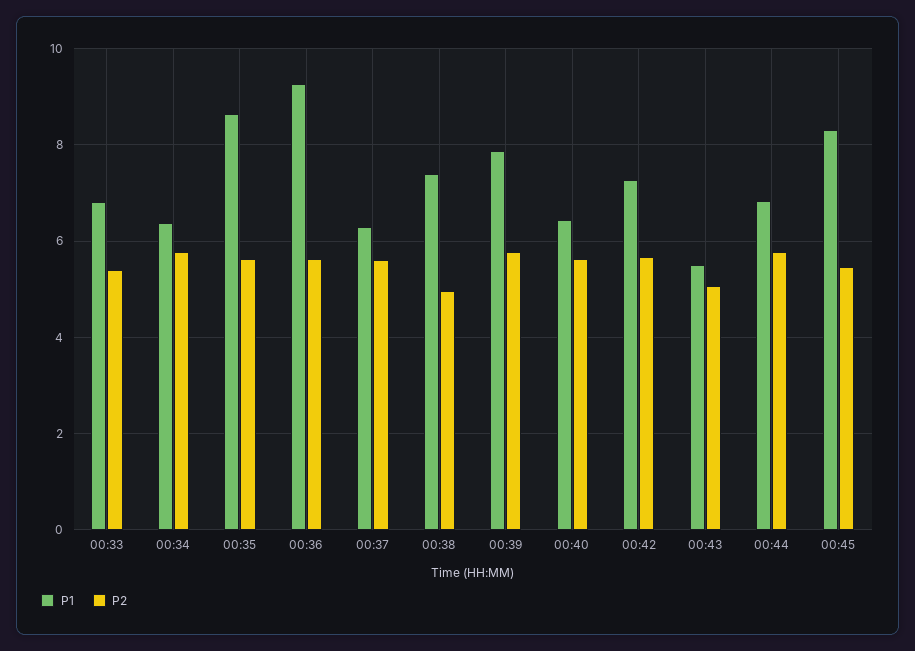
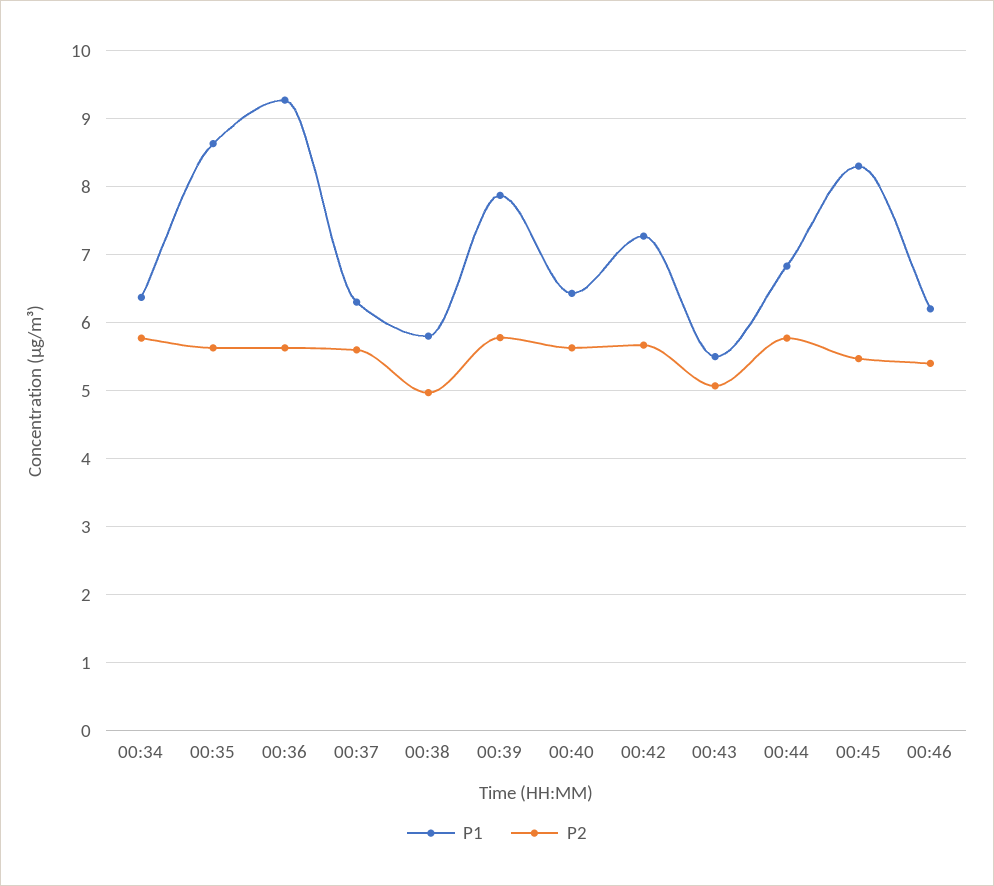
P1, 00:33: 6.8 -> none
P2, 00:33: 5.4 -> none
P1, 00:38: 7.4 -> 5.8
P1, 00:46: none -> 6.2
P2, 00:46: none -> 5.4

